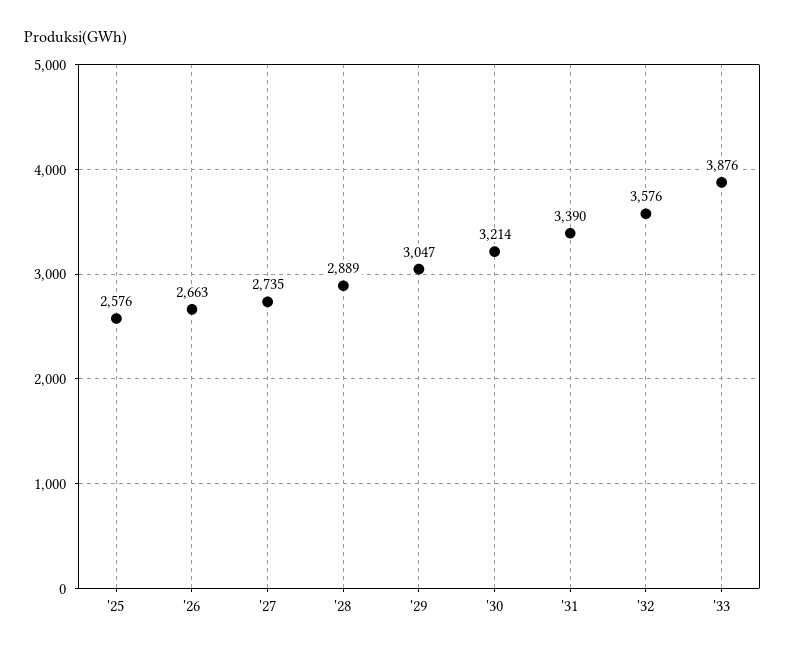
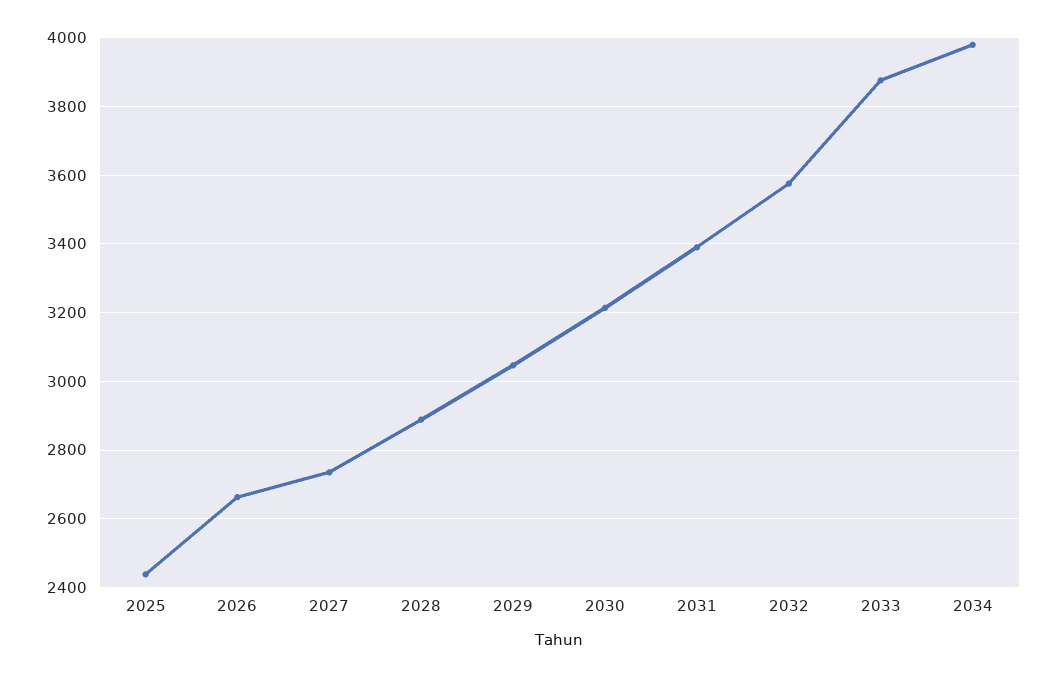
'25: 2576 -> 2440
2034: none -> 3980

